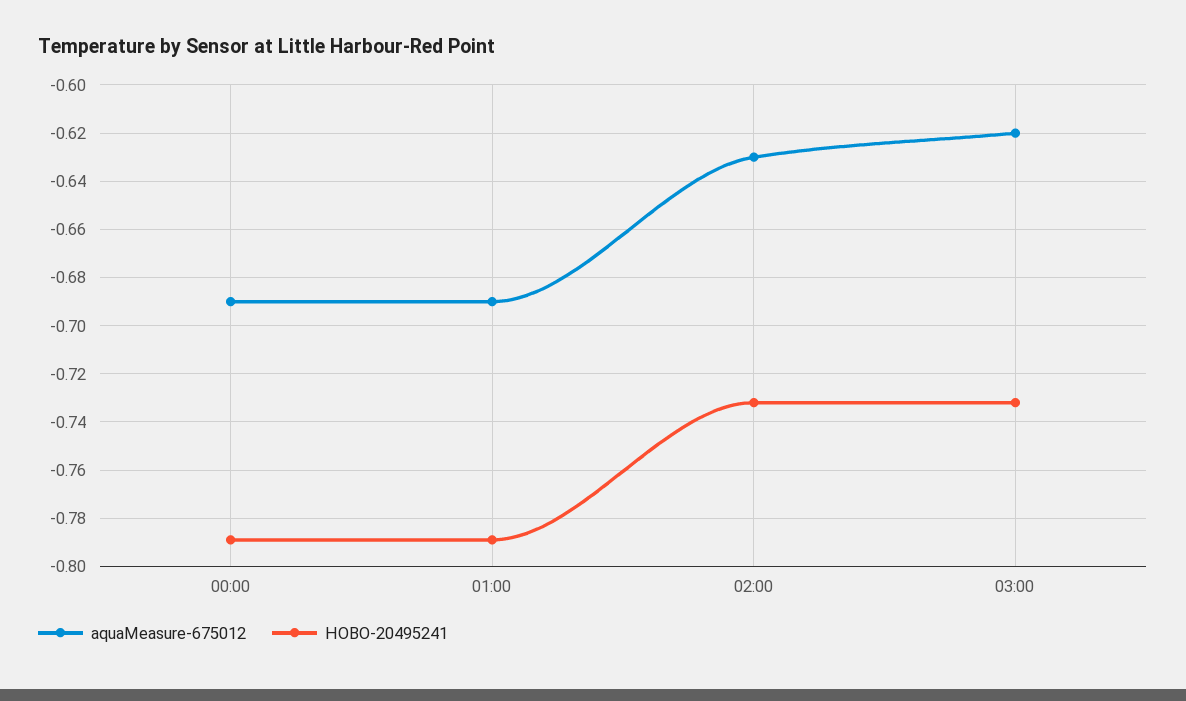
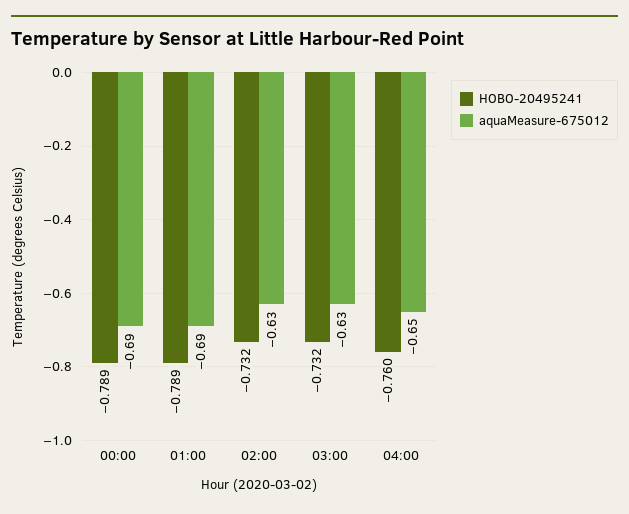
aquaMeasure-675012, 03:00: -0.62 -> -0.63
HOBO-20495241, 04:00: none -> -0.76
aquaMeasure-675012, 04:00: none -> -0.65

